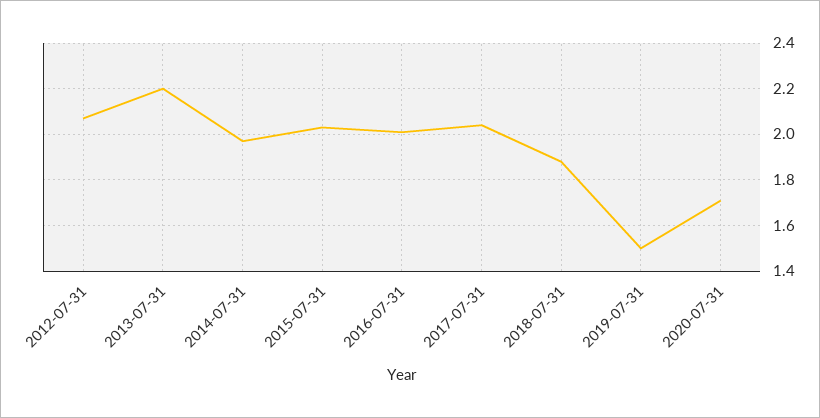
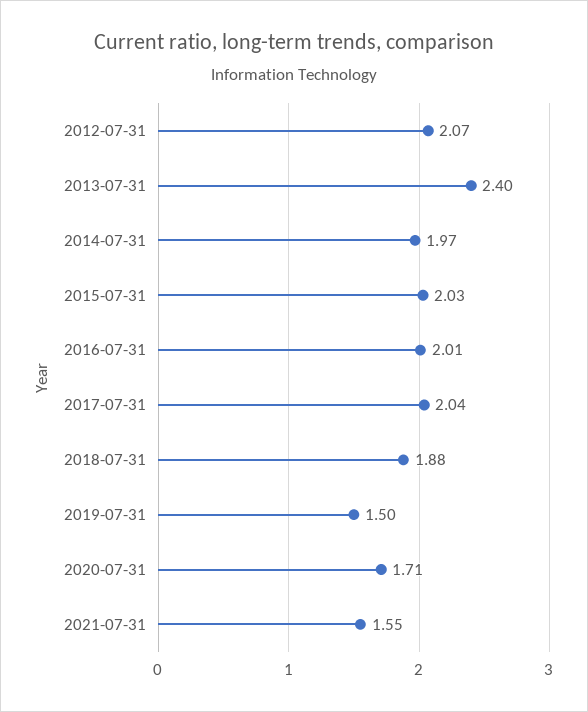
2013-07-31: 2.2 -> 2.4
2021-07-31: none -> 1.55

